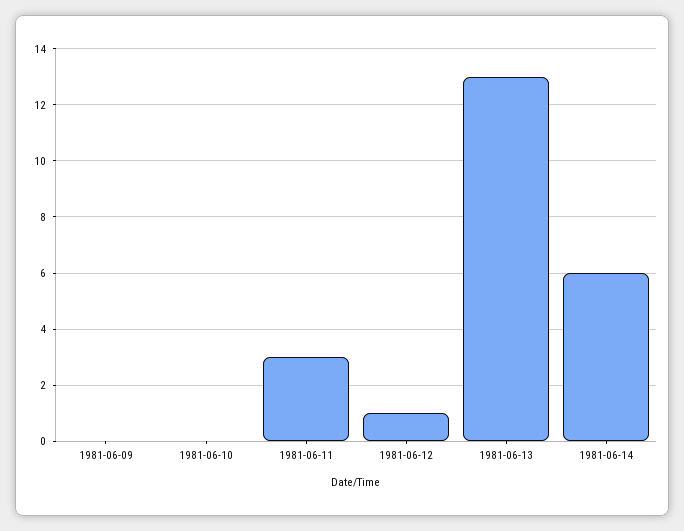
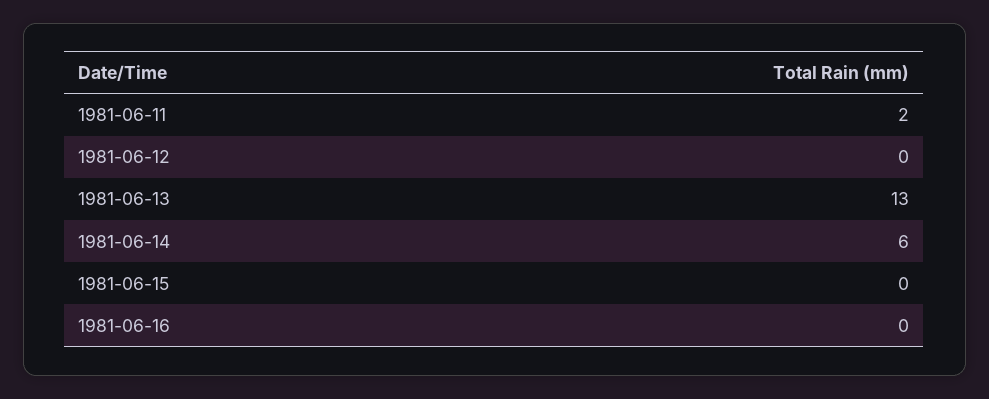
1981-06-09: 0 -> none
1981-06-10: 0 -> none
1981-06-11: 3 -> 2
1981-06-12: 1 -> 0
1981-06-15: none -> 0
1981-06-16: none -> 0

